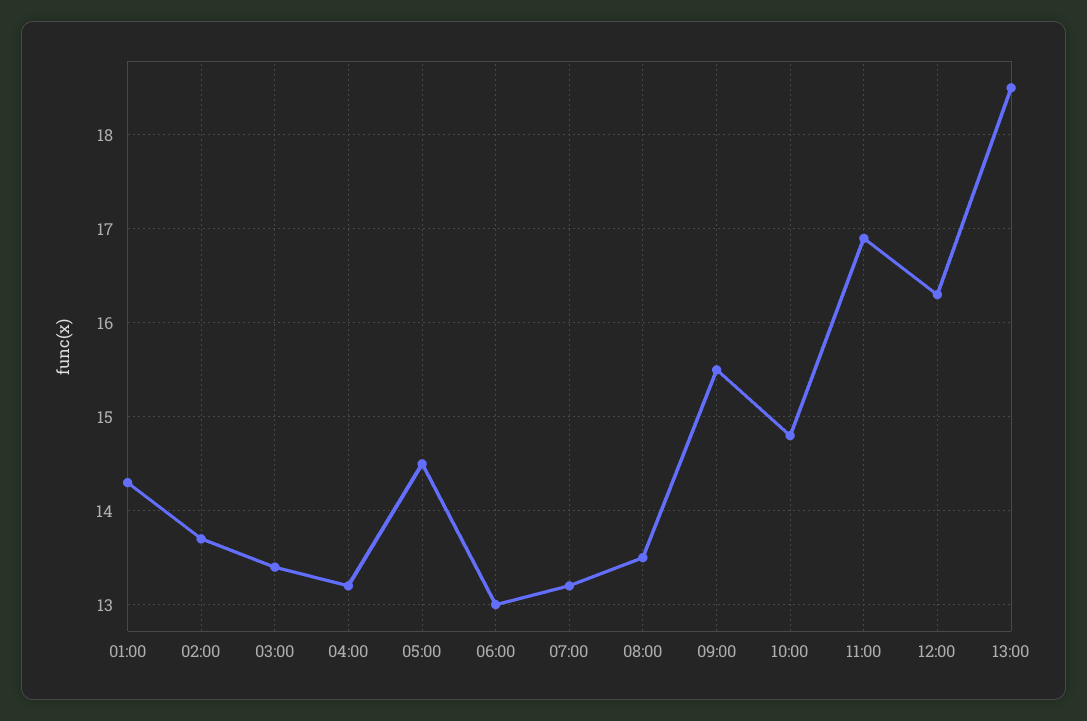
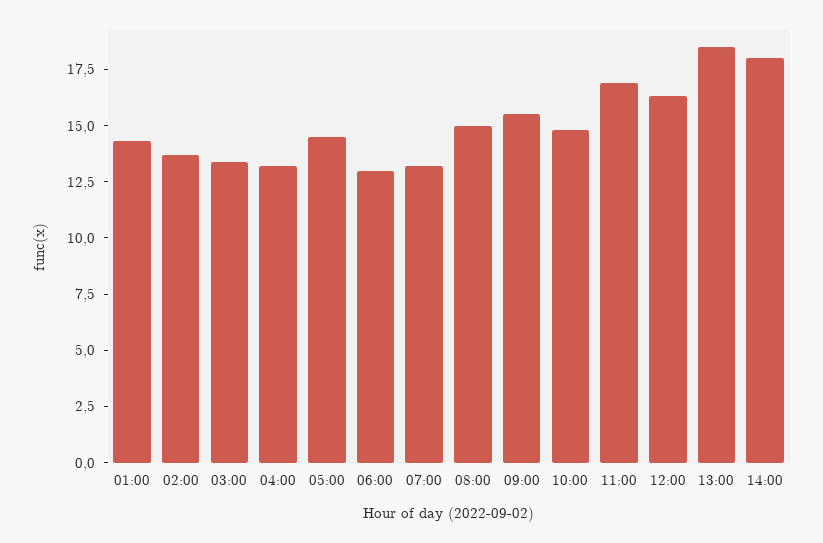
08:00: 13.5 -> 15
14:00: none -> 18

